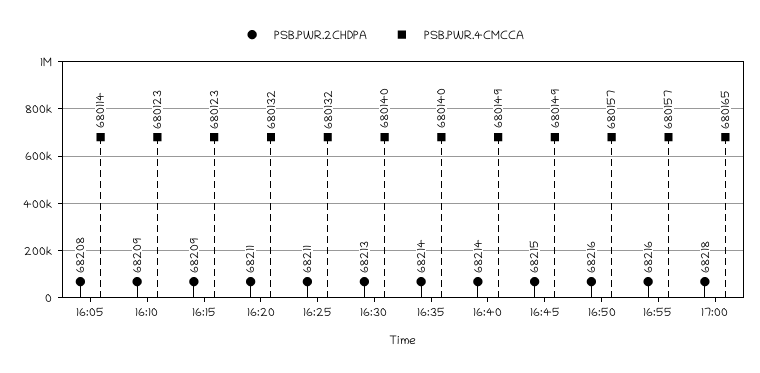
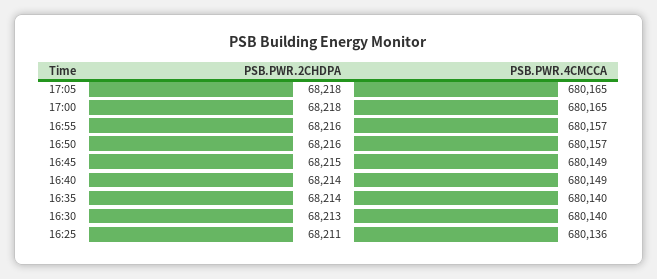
PSB.PWR.2CHDPA, 16:05: 68208 -> none
PSB.PWR.4CMCCA, 16:05: 680114 -> none
PSB.PWR.2CHDPA, 16:10: 68209 -> none
PSB.PWR.4CMCCA, 16:10: 680123 -> none
PSB.PWR.2CHDPA, 16:15: 68209 -> none
PSB.PWR.4CMCCA, 16:15: 680123 -> none
PSB.PWR.2CHDPA, 16:20: 68211 -> none
PSB.PWR.4CMCCA, 16:20: 680132 -> none
PSB.PWR.4CMCCA, 16:25: 680132 -> 680136
PSB.PWR.2CHDPA, 17:05: none -> 68218
PSB.PWR.4CMCCA, 17:05: none -> 680165

